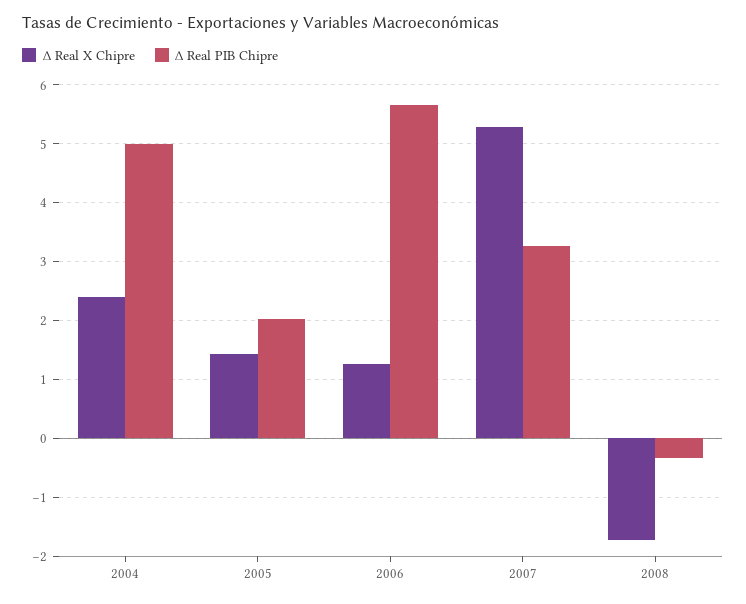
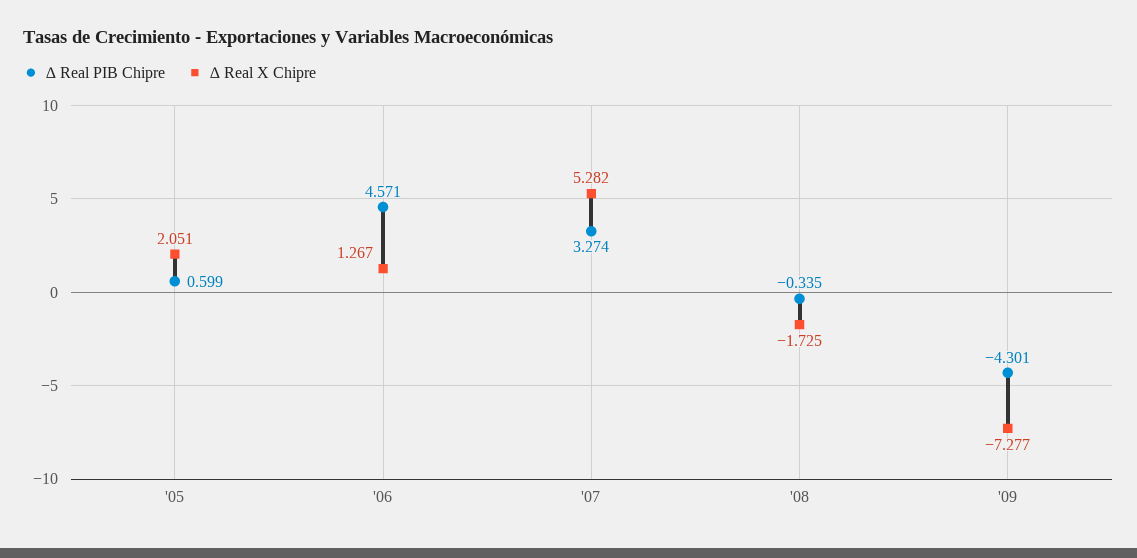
∆ Real X Chipre, 2004: 2.4 -> none
∆ Real PIB Chipre, 2004: 5 -> none
∆ Real X Chipre, 2005: 1.4 -> 2.051
∆ Real PIB Chipre, 2005: 2 -> 0.599
∆ Real PIB Chipre, 2006: 5.6 -> 4.571
∆ Real PIB Chipre, '09: none -> -4.301
∆ Real X Chipre, '09: none -> -7.277

